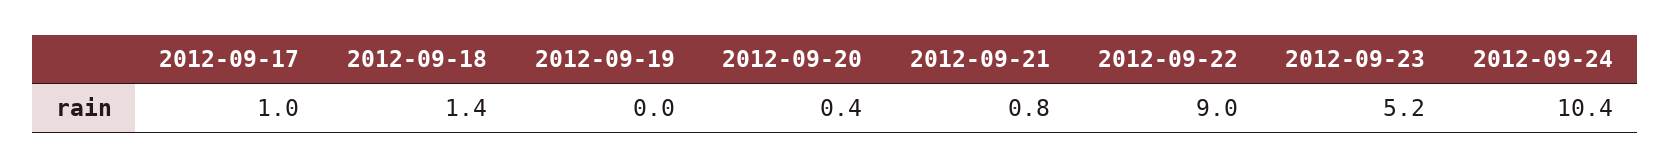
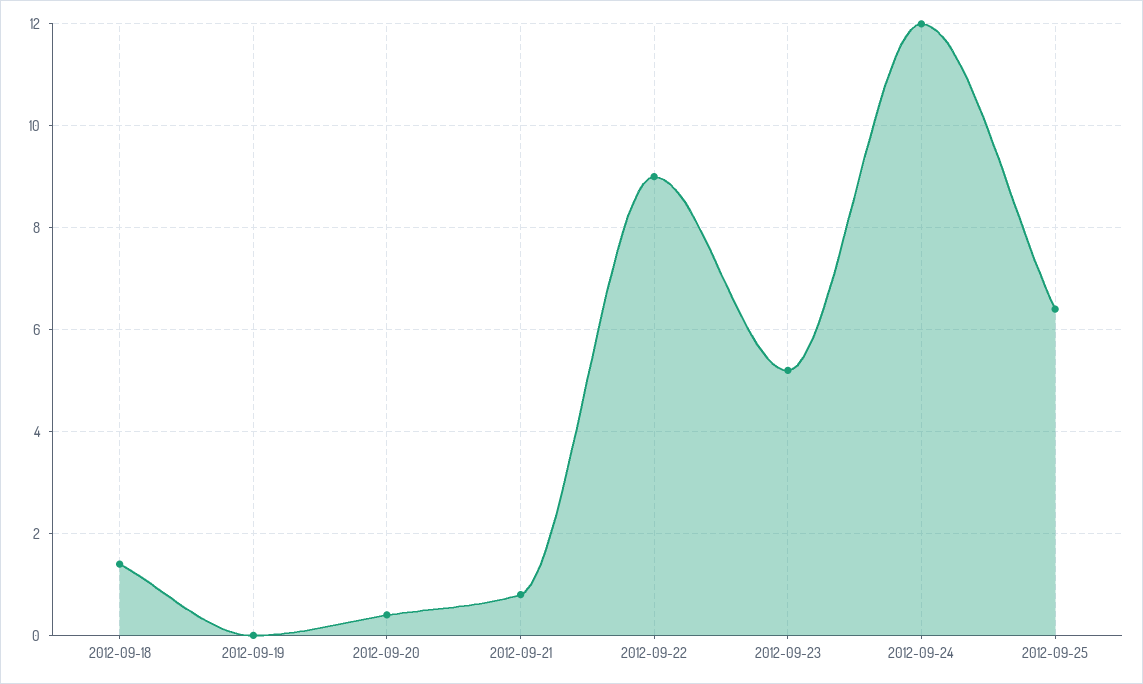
2012-09-17: 1 -> none
2012-09-24: 10.4 -> 12
2012-09-25: none -> 6.5

